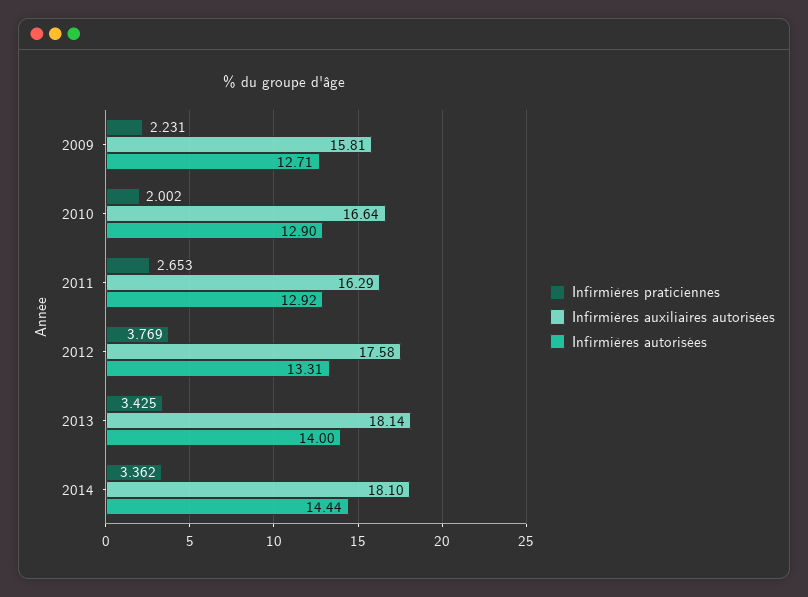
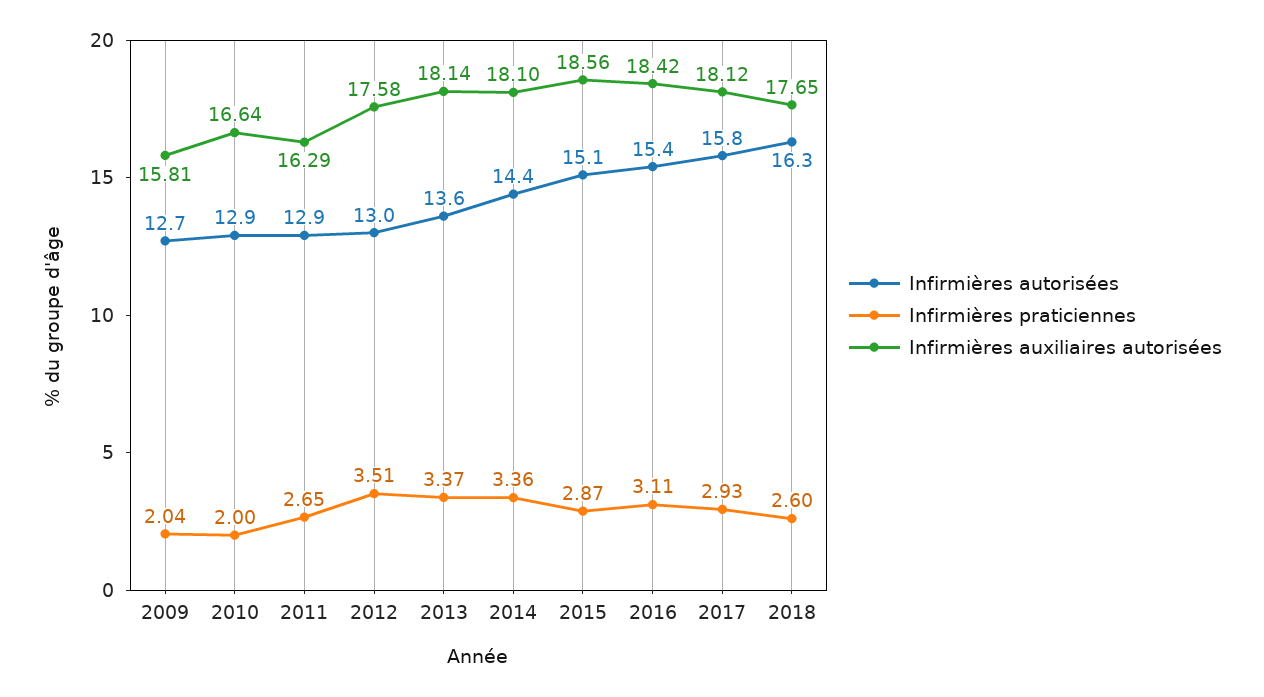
Infirmières praticiennes, 2009: 2.231 -> 2.04
Infirmières praticiennes, 2012: 3.769 -> 3.51
Infirmières autorisées, 2012: 13.31 -> 13
Infirmières praticiennes, 2013: 3.425 -> 3.37
Infirmières autorisées, 2013: 14 -> 13.6
Infirmières autorisées, 2015: none -> 15.1
Infirmières praticiennes, 2015: none -> 2.87
Infirmières auxiliaires autorisées, 2015: none -> 18.56
Infirmières autorisées, 2016: none -> 15.4
Infirmières praticiennes, 2016: none -> 3.11
Infirmières auxiliaires autorisées, 2016: none -> 18.42
Infirmières autorisées, 2017: none -> 15.8
Infirmières praticiennes, 2017: none -> 2.93
Infirmières auxiliaires autorisées, 2017: none -> 18.12
Infirmières autorisées, 2018: none -> 16.3
Infirmières praticiennes, 2018: none -> 2.6
Infirmières auxiliaires autorisées, 2018: none -> 17.65

